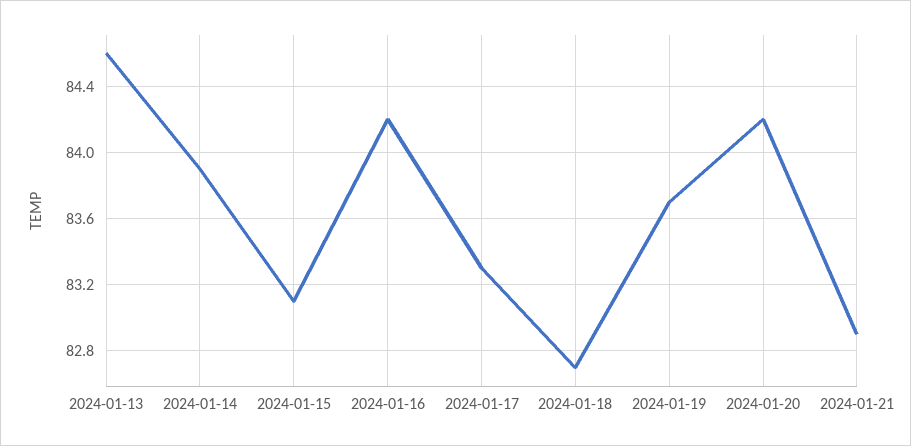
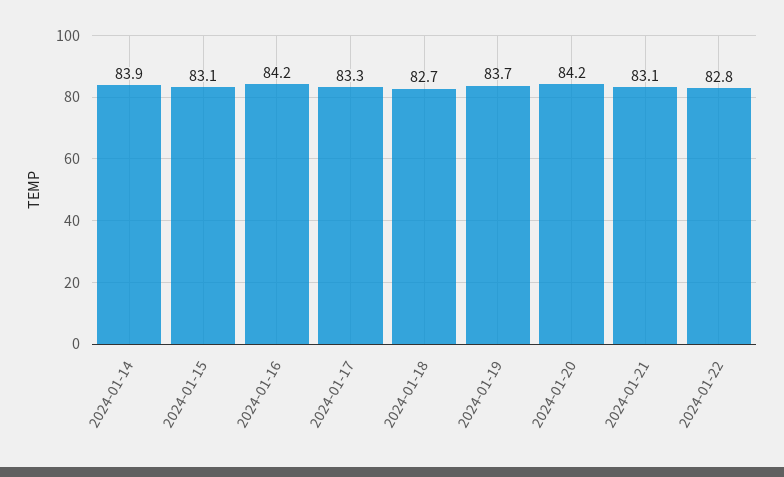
2024-01-13: 84.6 -> none
2024-01-21: 82.9 -> 83.1
2024-01-22: none -> 82.8

